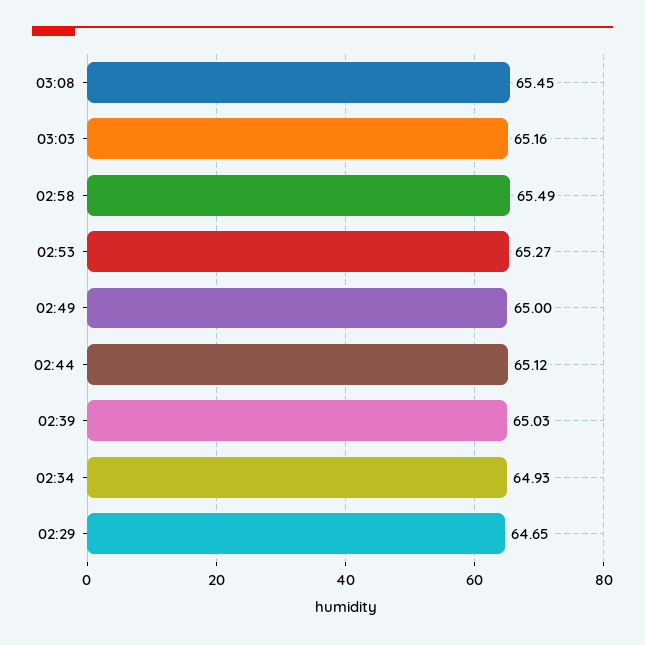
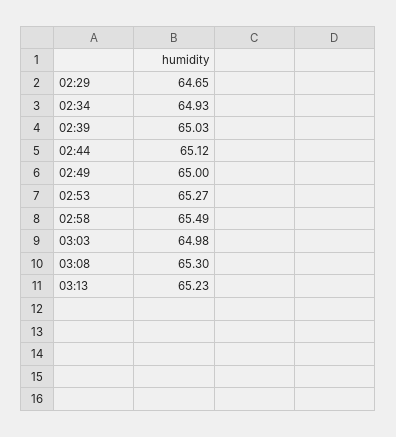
03:08: 65.45 -> 65.3
03:03: 65.16 -> 64.98
03:13: none -> 65.23

